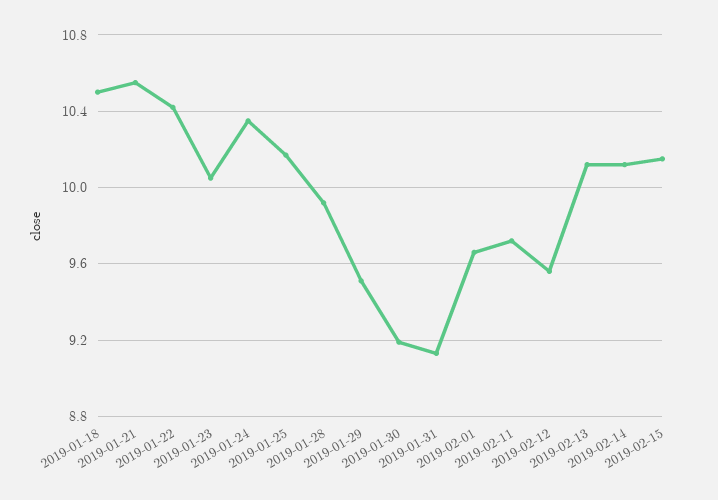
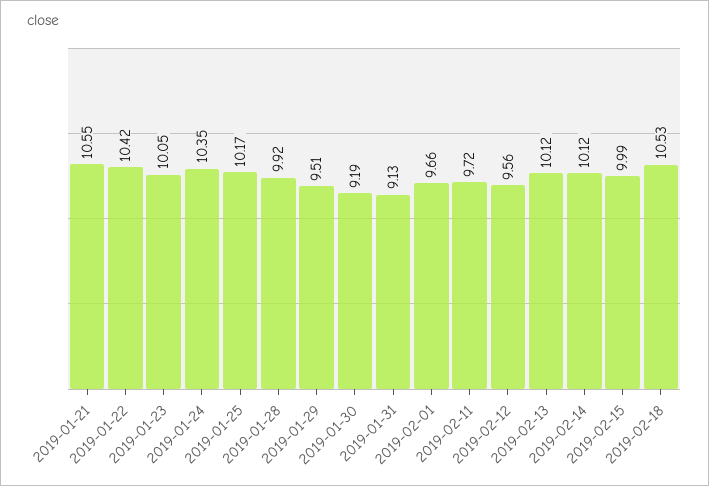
2019-01-18: 10.5 -> none
2019-02-15: 10.15 -> 9.99
2019-02-18: none -> 10.53

